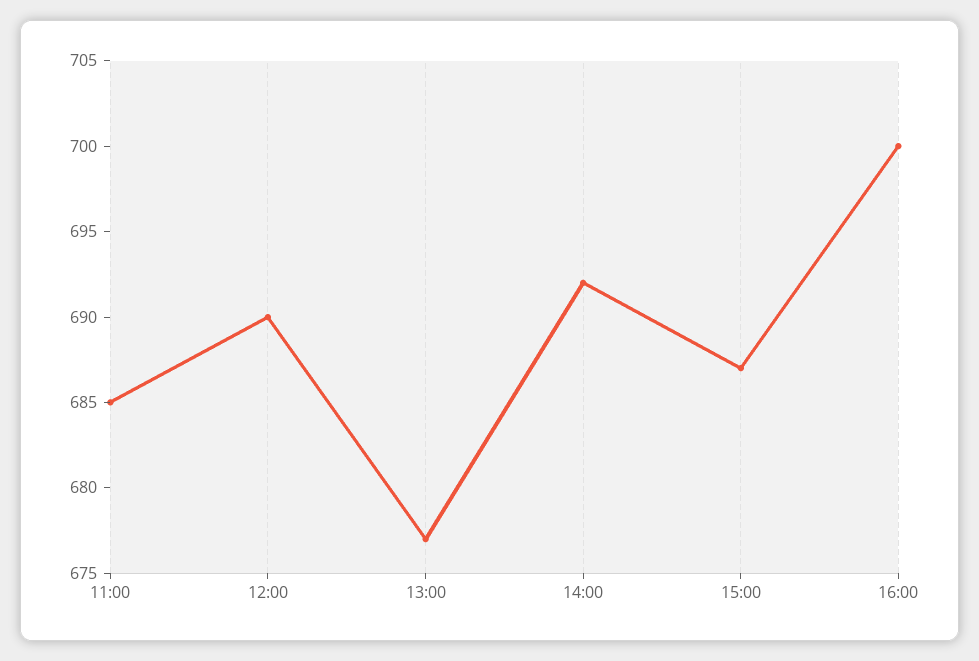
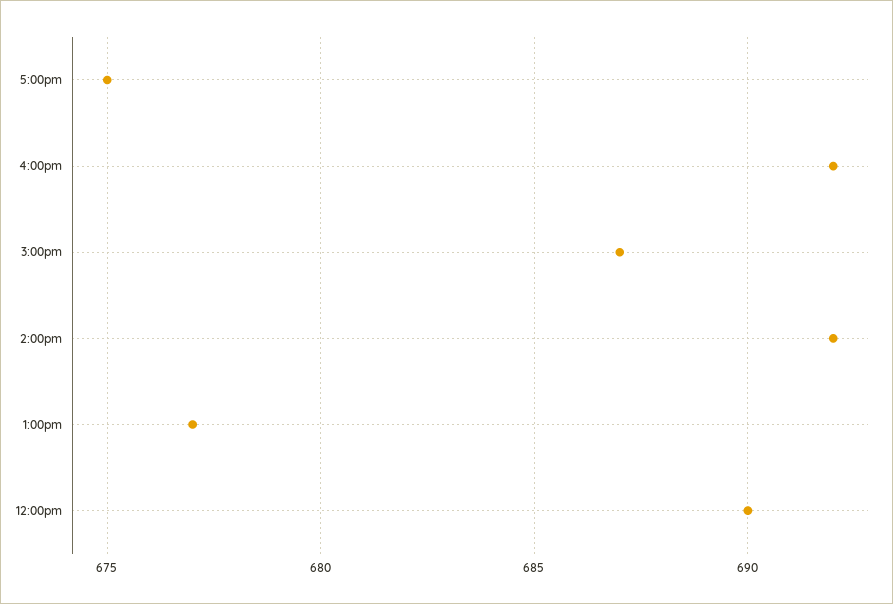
11:00: 685 -> none
16:00: 700 -> 692
5:00pm: none -> 675

